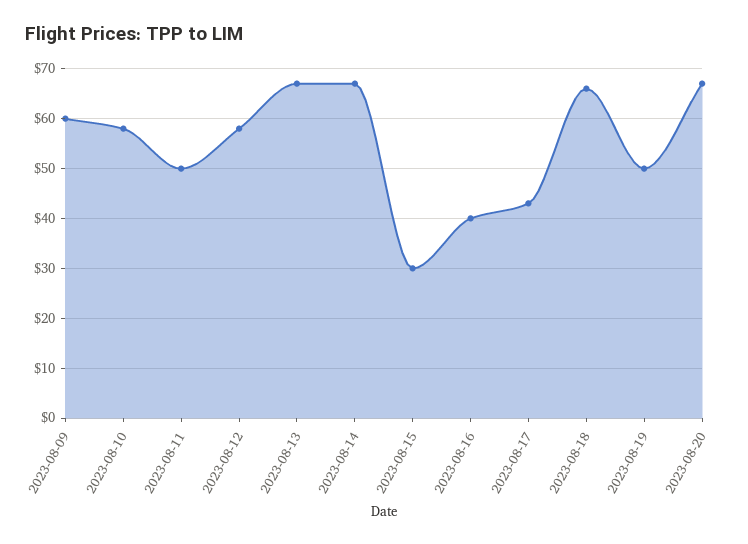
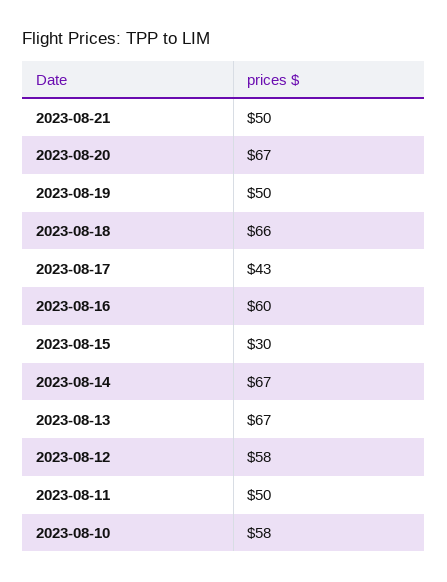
2023-08-09: 60 -> none
2023-08-16: 40 -> 60
2023-08-21: none -> 50

